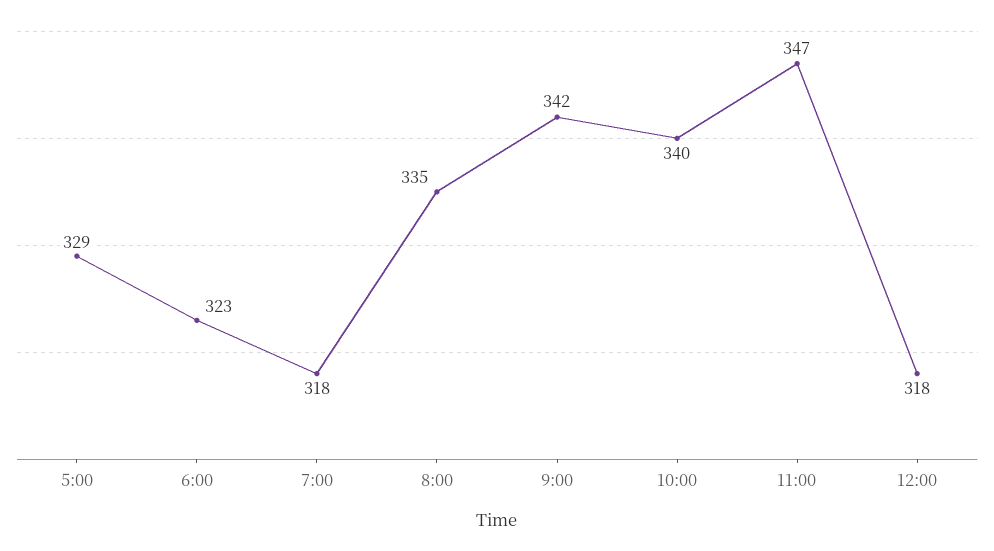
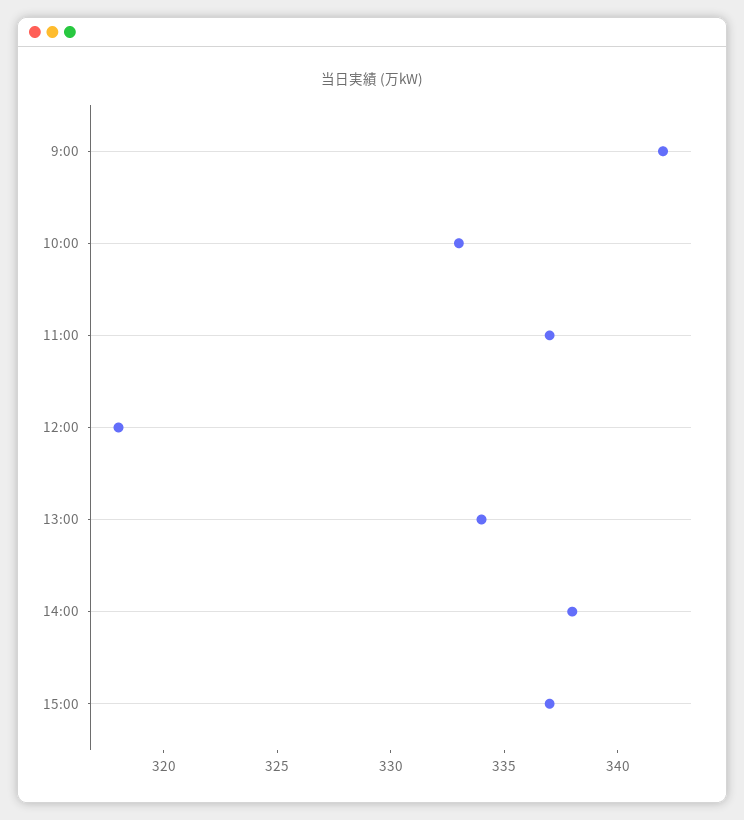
5:00: 329 -> none
6:00: 323 -> none
7:00: 318 -> none
8:00: 335 -> none
10:00: 340 -> 333
11:00: 347 -> 337
13:00: none -> 334
14:00: none -> 338
15:00: none -> 337

